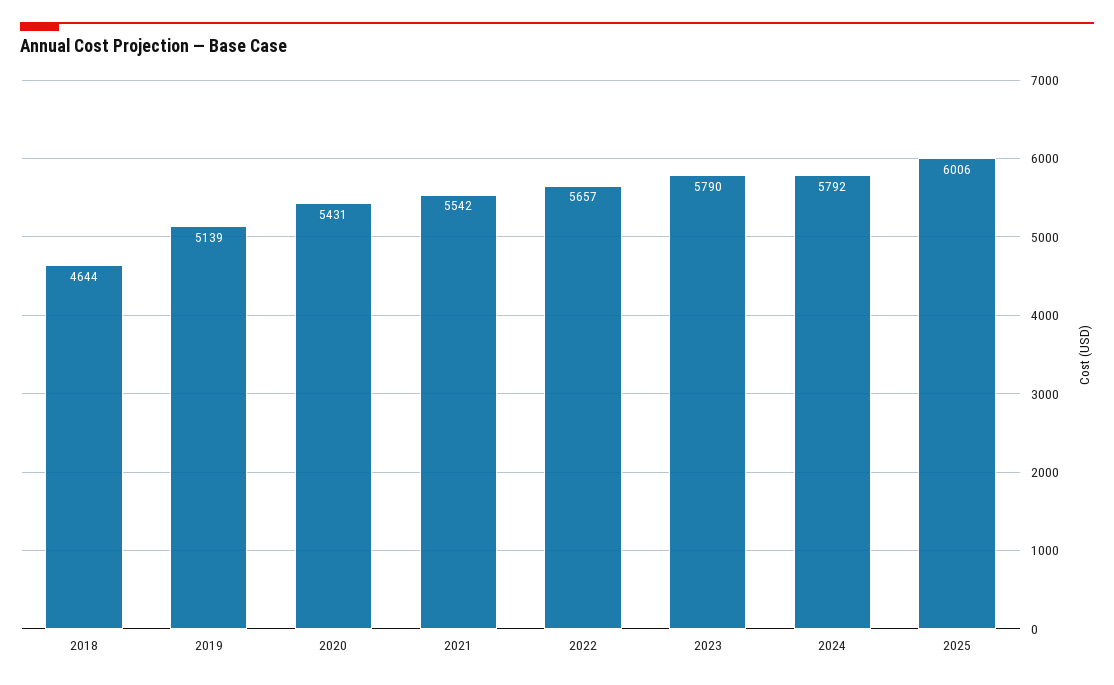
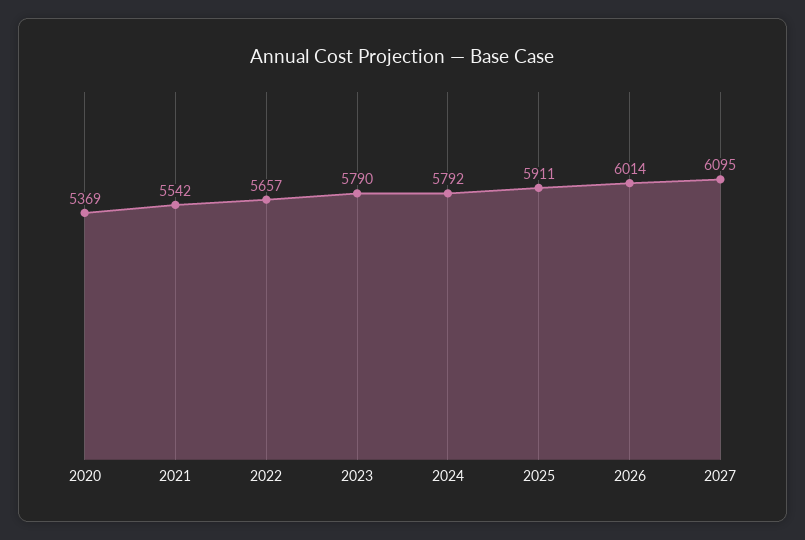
2018: 4644 -> none
2019: 5139 -> none
2020: 5431 -> 5369
2025: 6006 -> 5911
2026: none -> 6014
2027: none -> 6095

